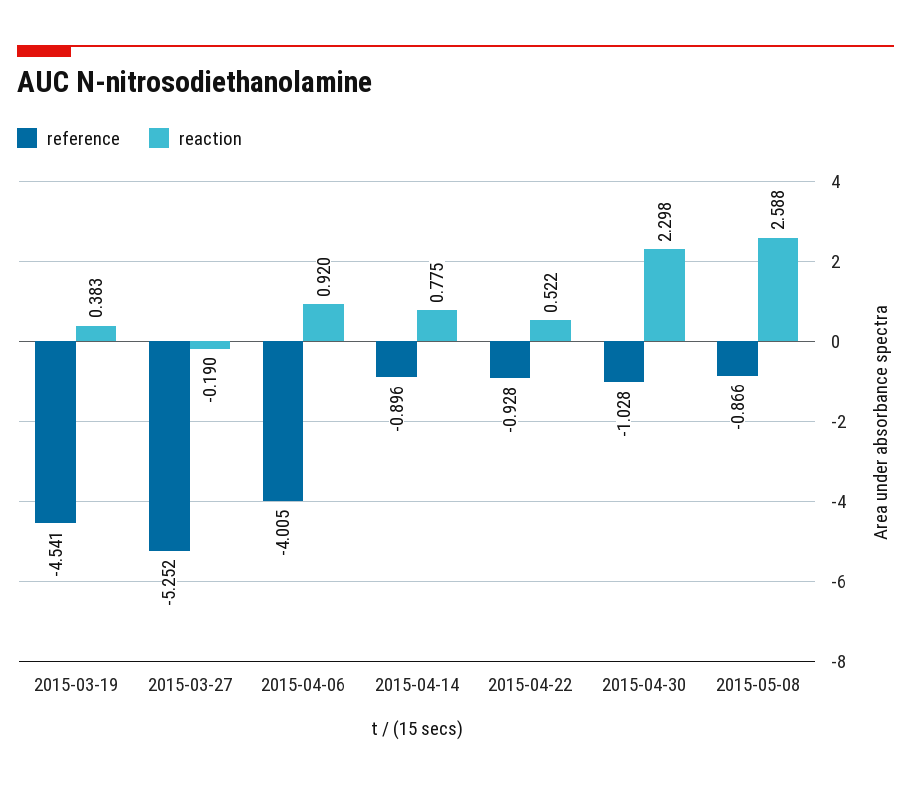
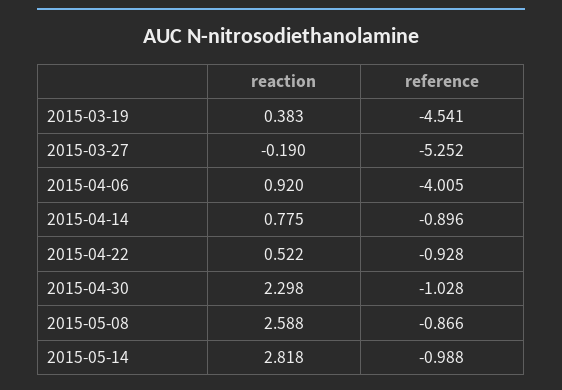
reaction, 2015-05-14: none -> 2.818
reference, 2015-05-14: none -> -0.988

